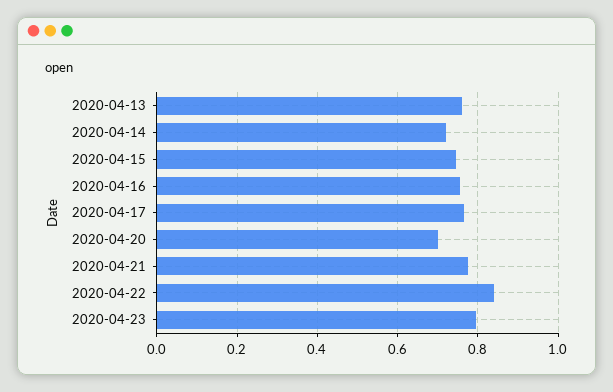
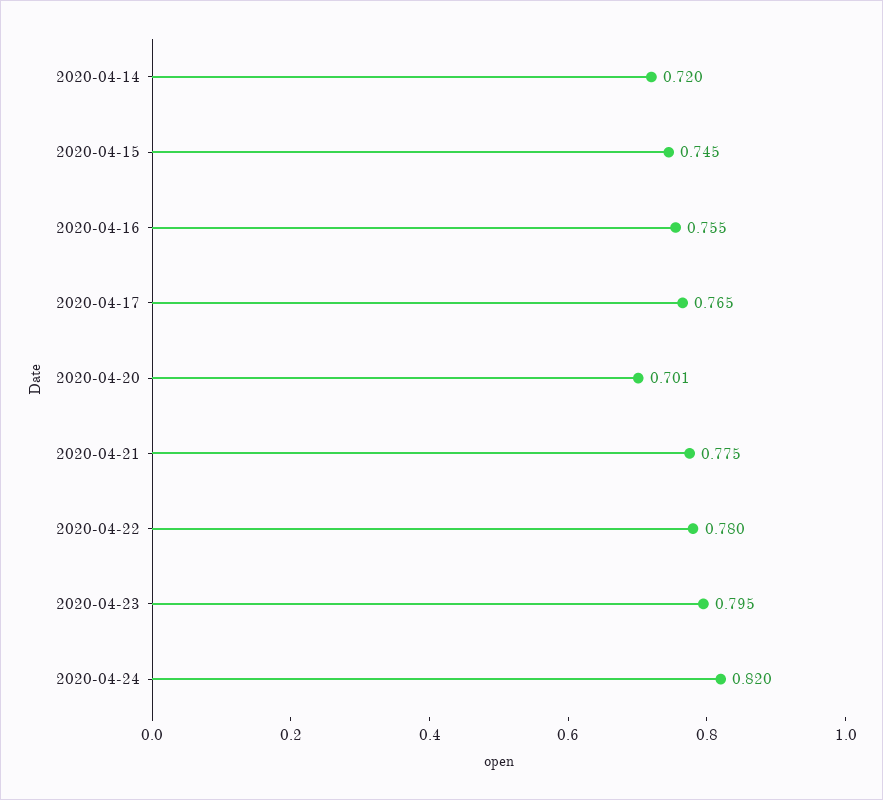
2020-04-13: 0.76 -> none
2020-04-22: 0.84 -> 0.78
2020-04-24: none -> 0.82

